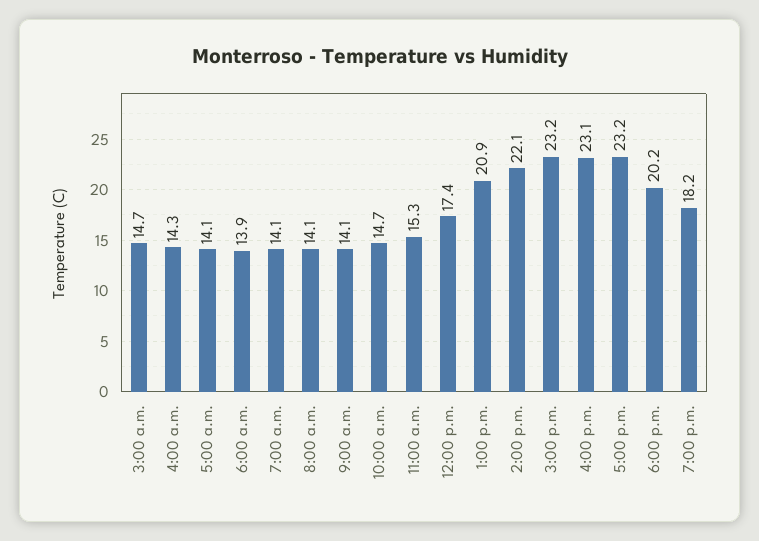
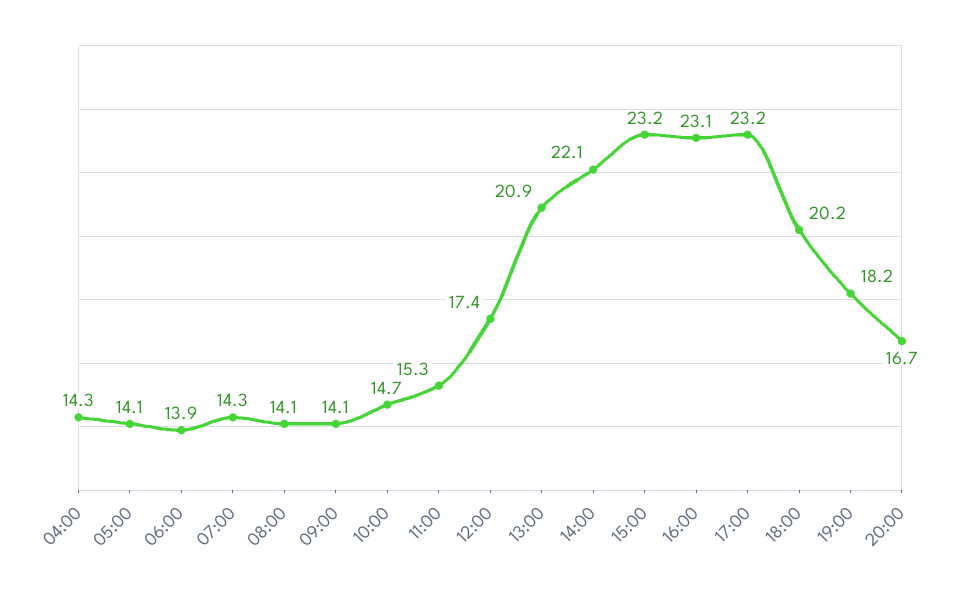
3:00 a.m.: 14.7 -> none
7:00 a.m.: 14.1 -> 14.3
20:00: none -> 16.7

